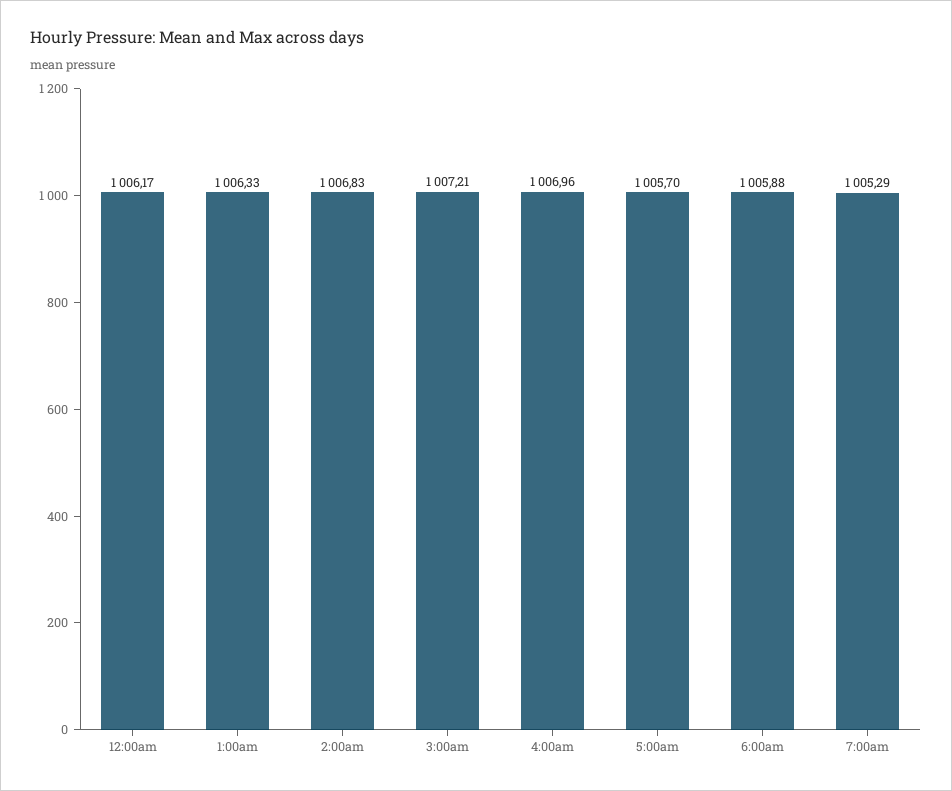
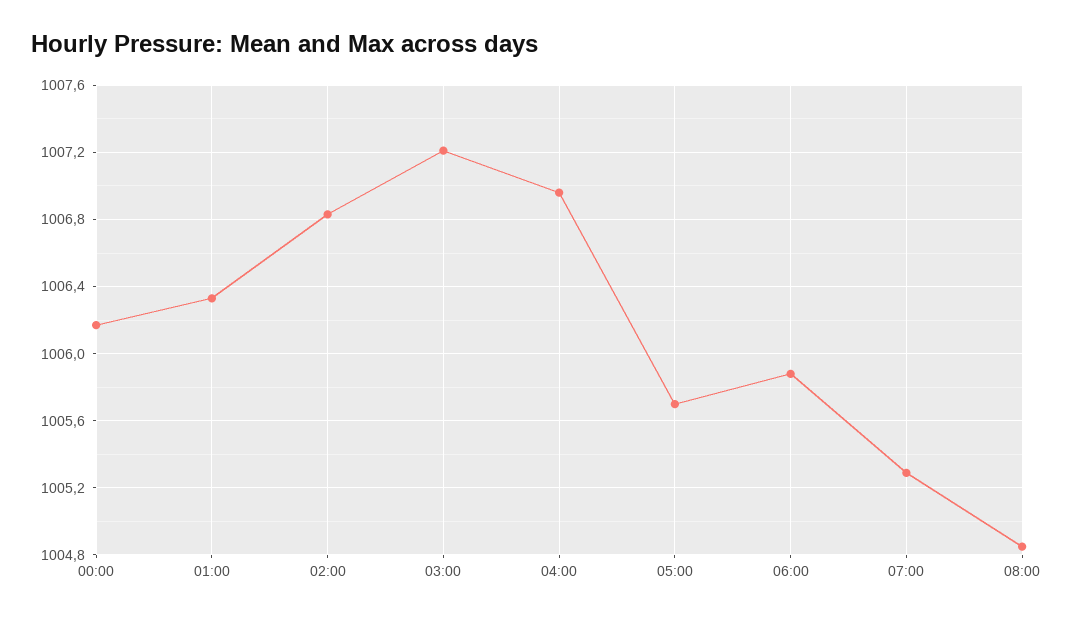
08:00: none -> 1004.85

